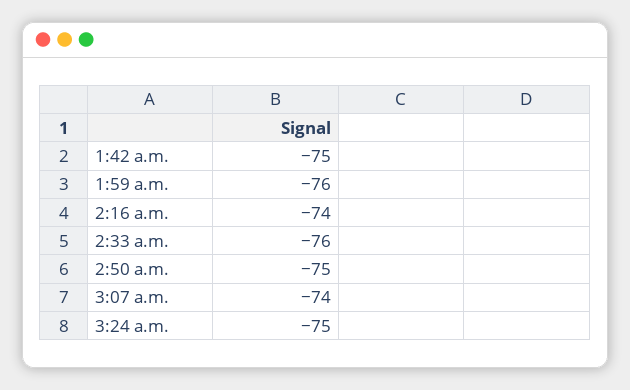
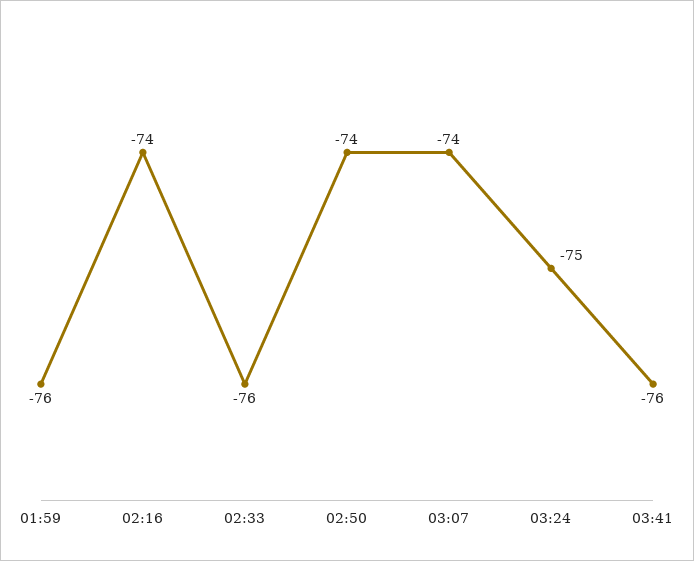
1:42 a.m.: -75 -> none
2:50 a.m.: -75 -> -74
03:41: none -> -76

